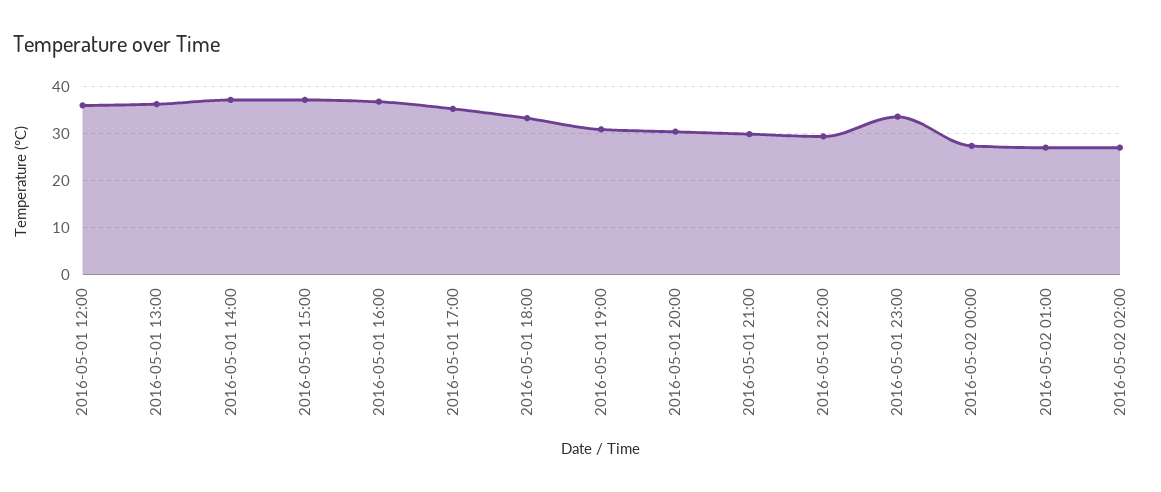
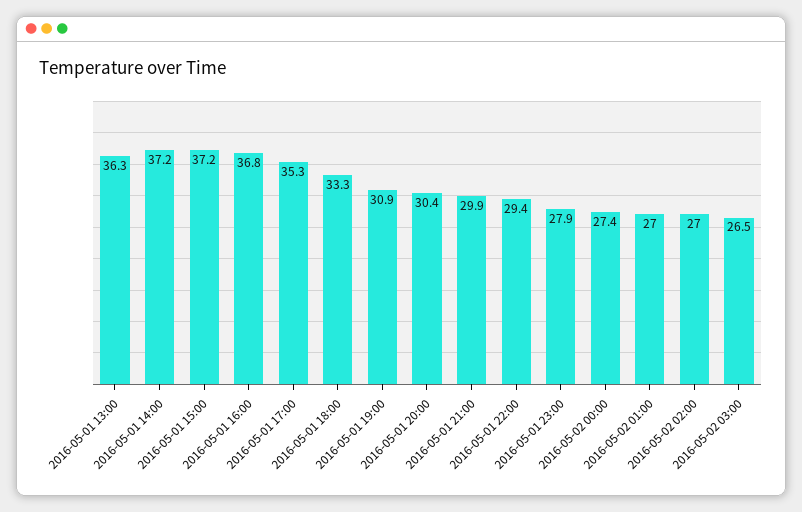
2016-05-01 12:00: 36 -> none
2016-05-01 23:00: 34 -> 27.9
2016-05-02 03:00: none -> 26.5

